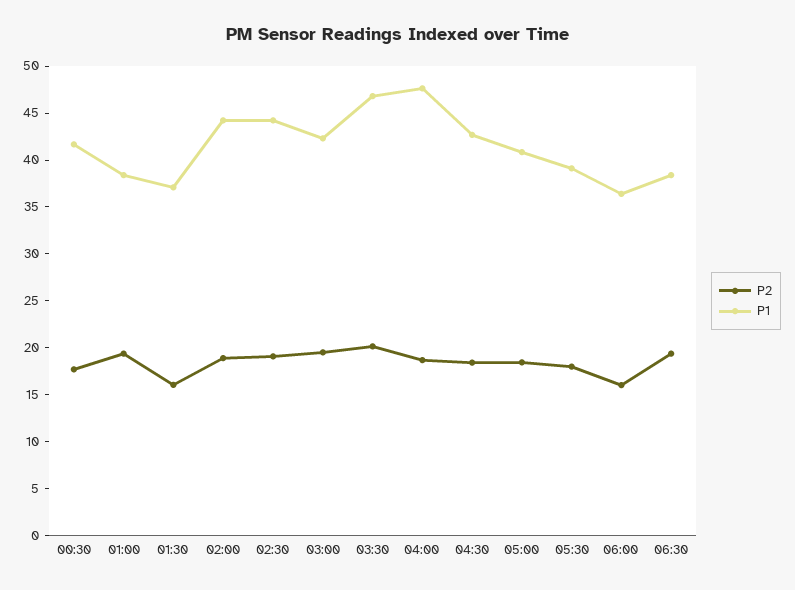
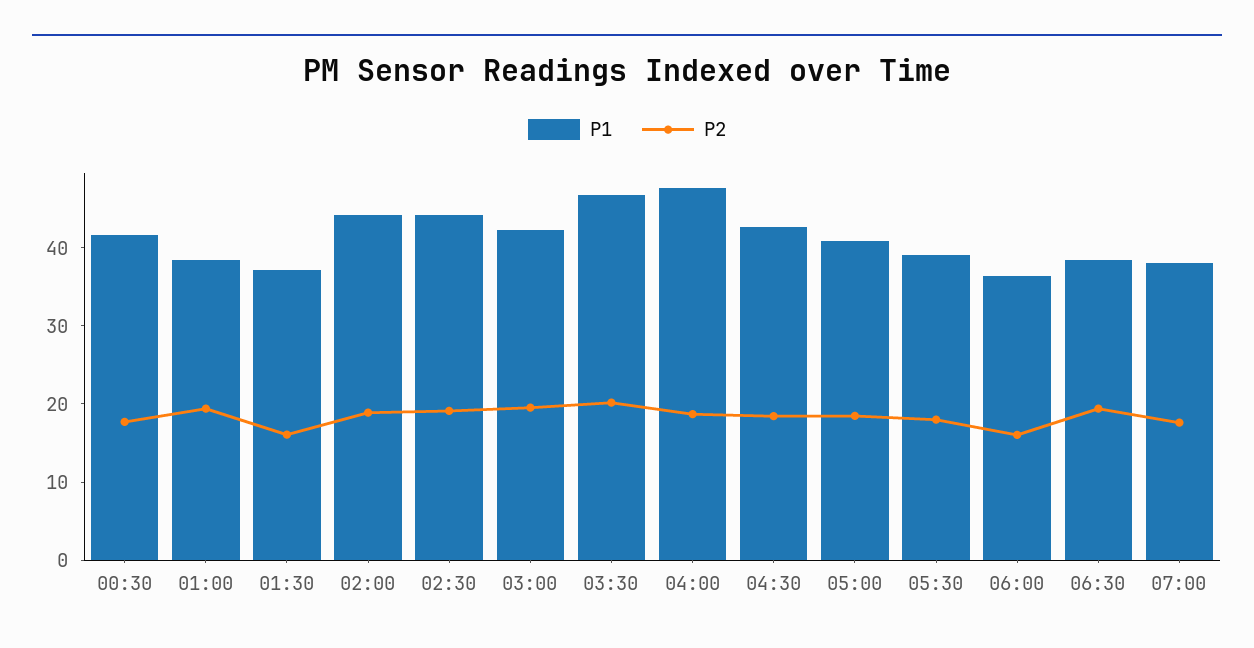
P1, 07:00: none -> 38
P2, 07:00: none -> 18

